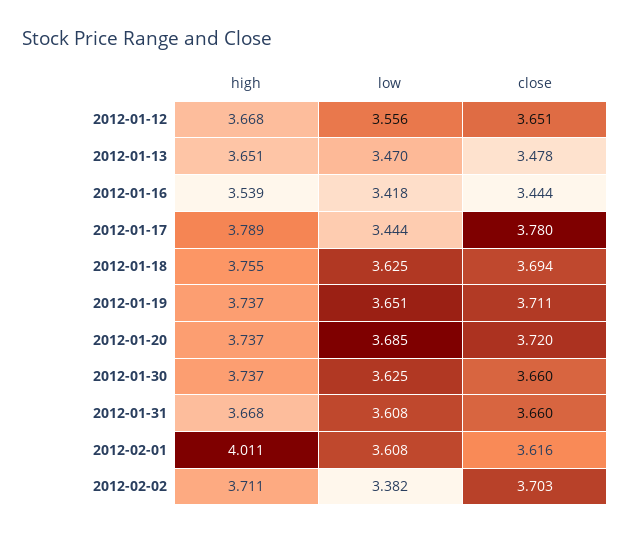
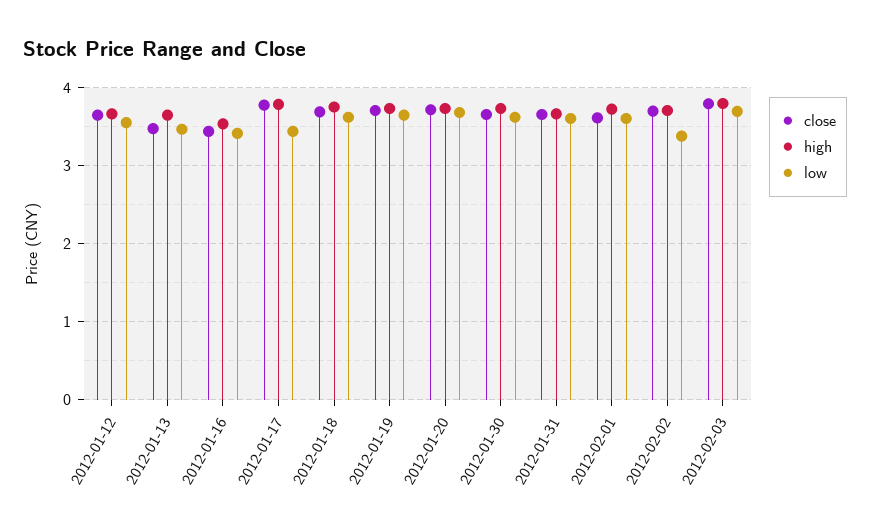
high, 2012-02-01: 4.011 -> 3.7
close, 2012-02-03: none -> 3.8
high, 2012-02-03: none -> 3.8
low, 2012-02-03: none -> 3.7

